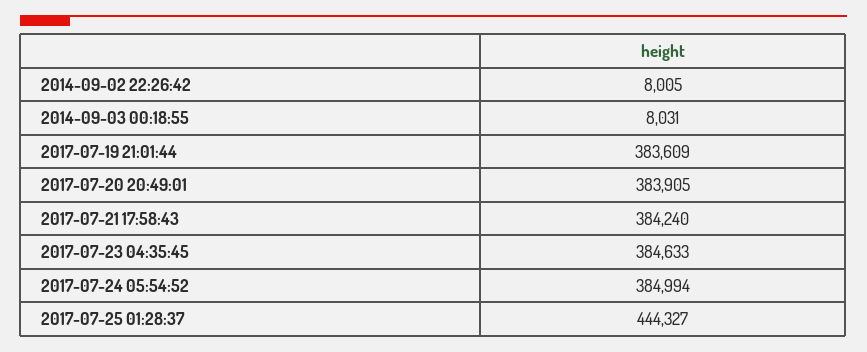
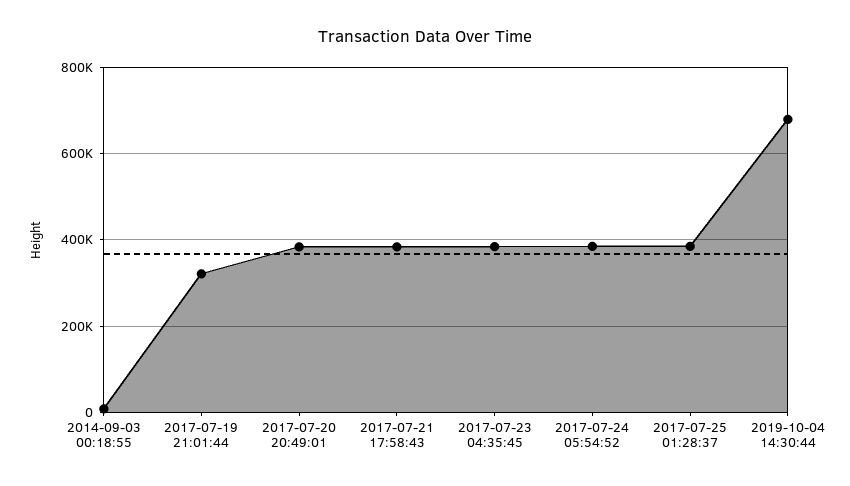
2014-09-02 22:26:42: 8005 -> none
2017-07-19 21:01:44: 383609 -> 320000
2017-07-25 01:28:37: 444327 -> 380000
2019-10-04 14:30:44: none -> 680000

